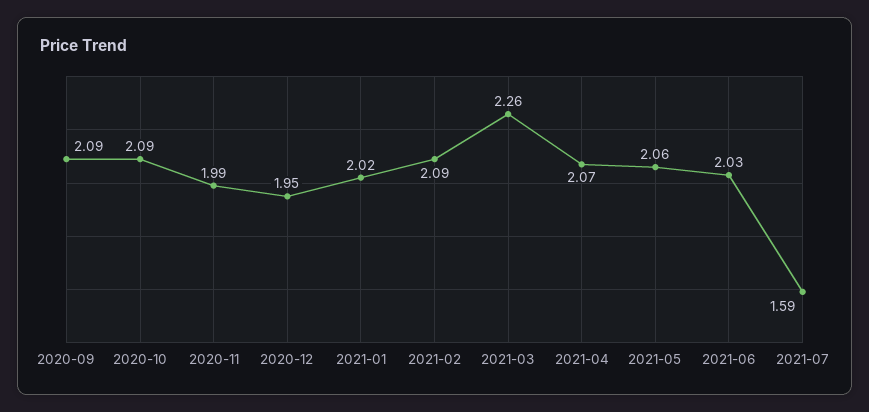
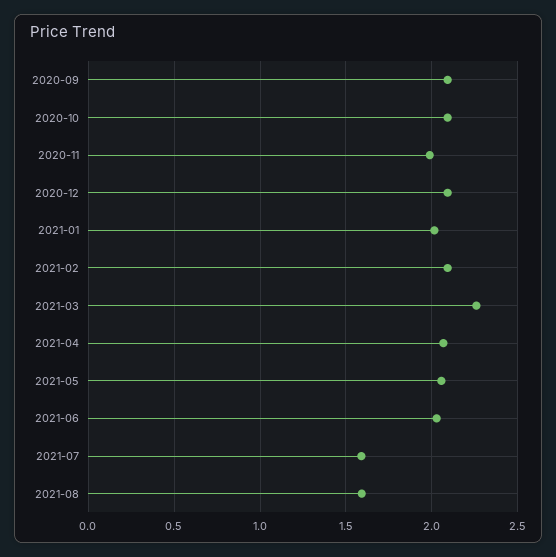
2020-12: 1.95 -> 2.1
2021-08: none -> 1.6

